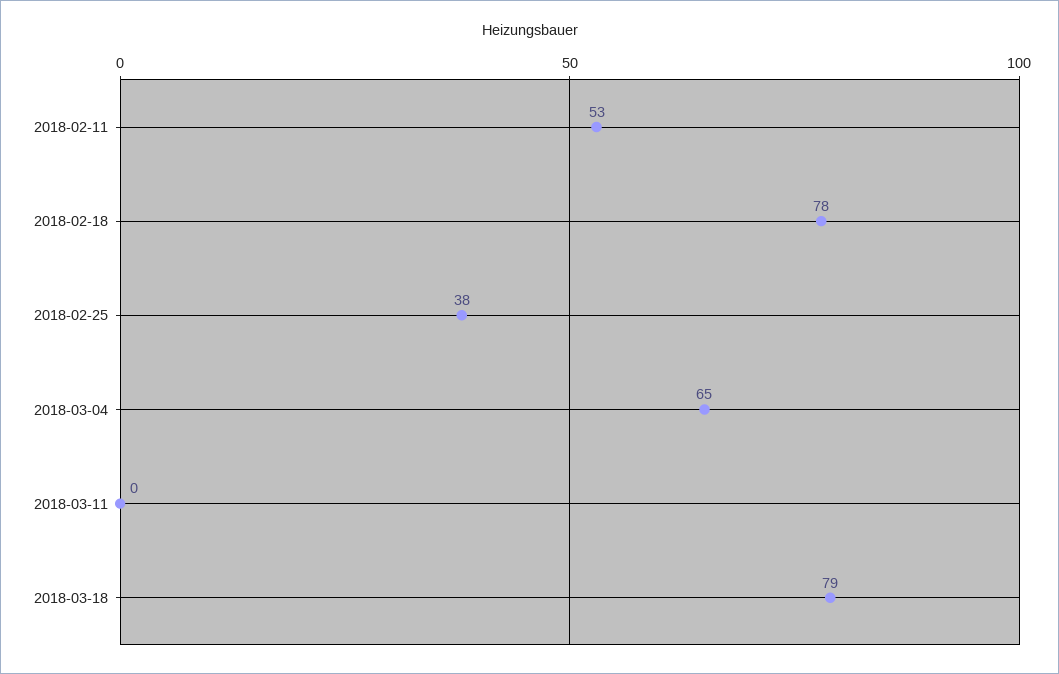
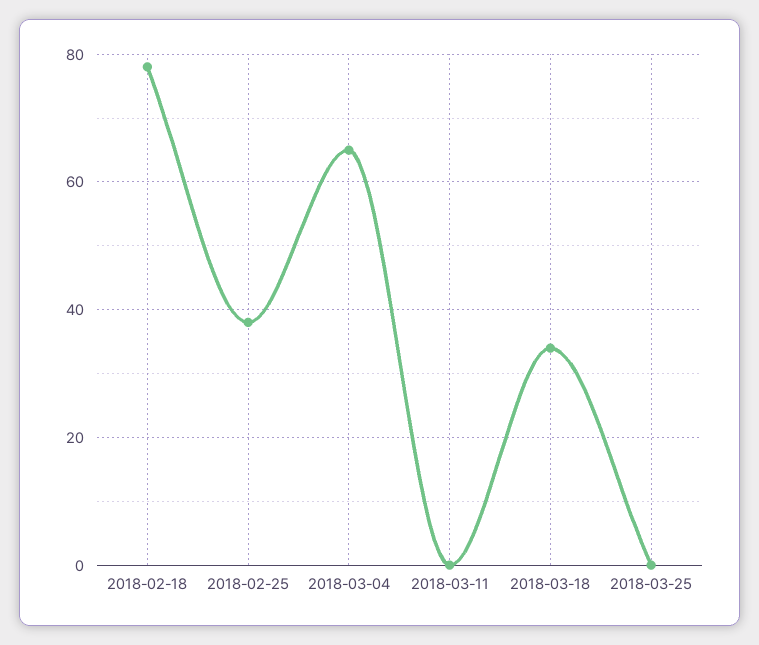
2018-02-11: 53 -> none
2018-03-18: 79 -> 35
2018-03-25: none -> 0

